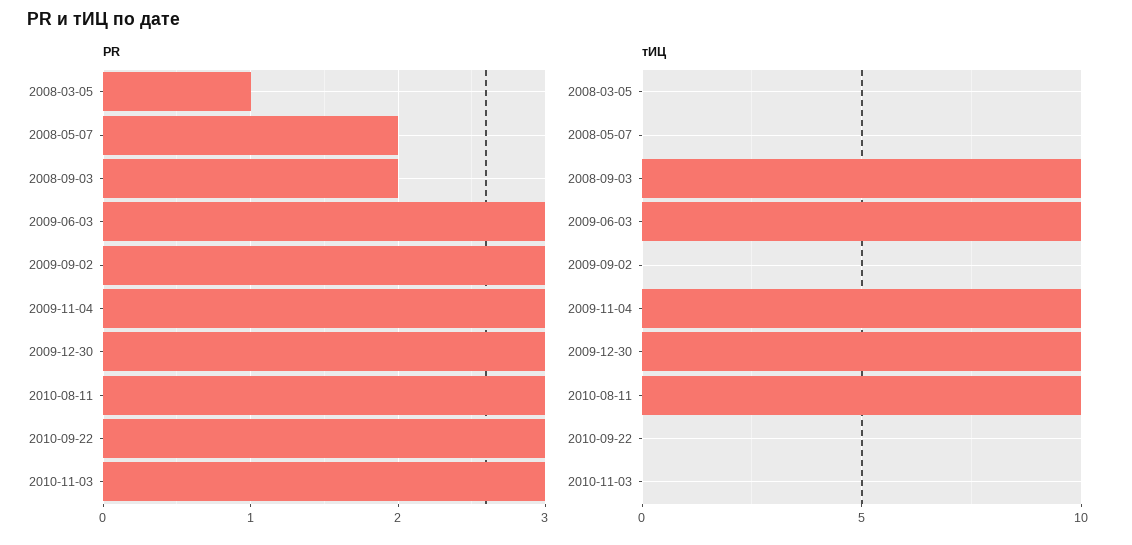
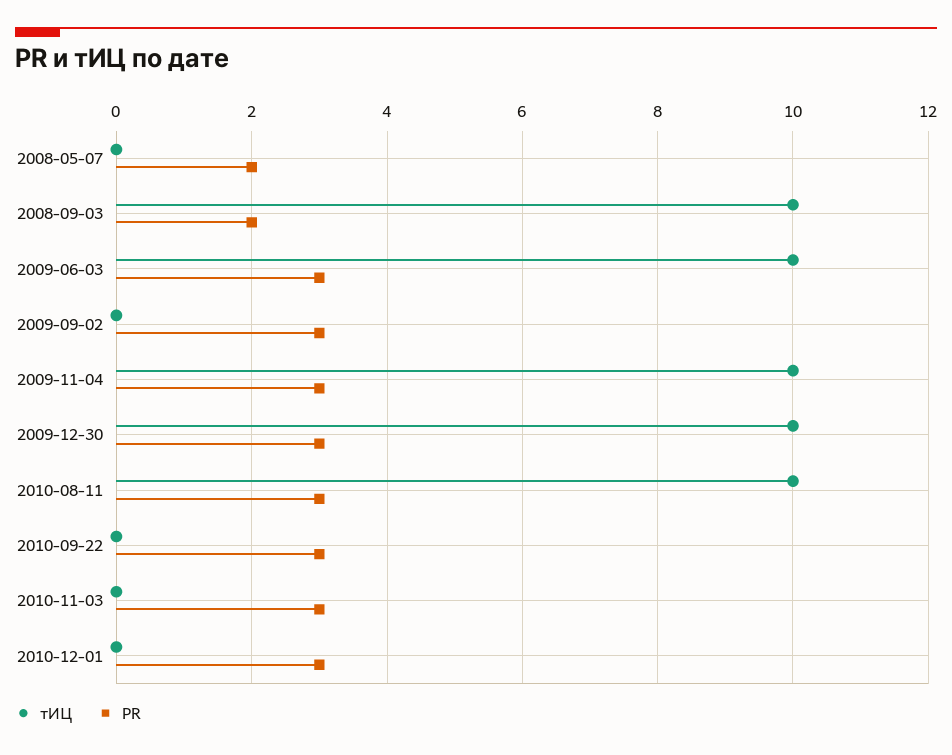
PR, 2008-03-05: 1 -> none
тИЦ, 2008-03-05: 0 -> none
тИЦ, 2010-12-01: none -> 0
PR, 2010-12-01: none -> 3

